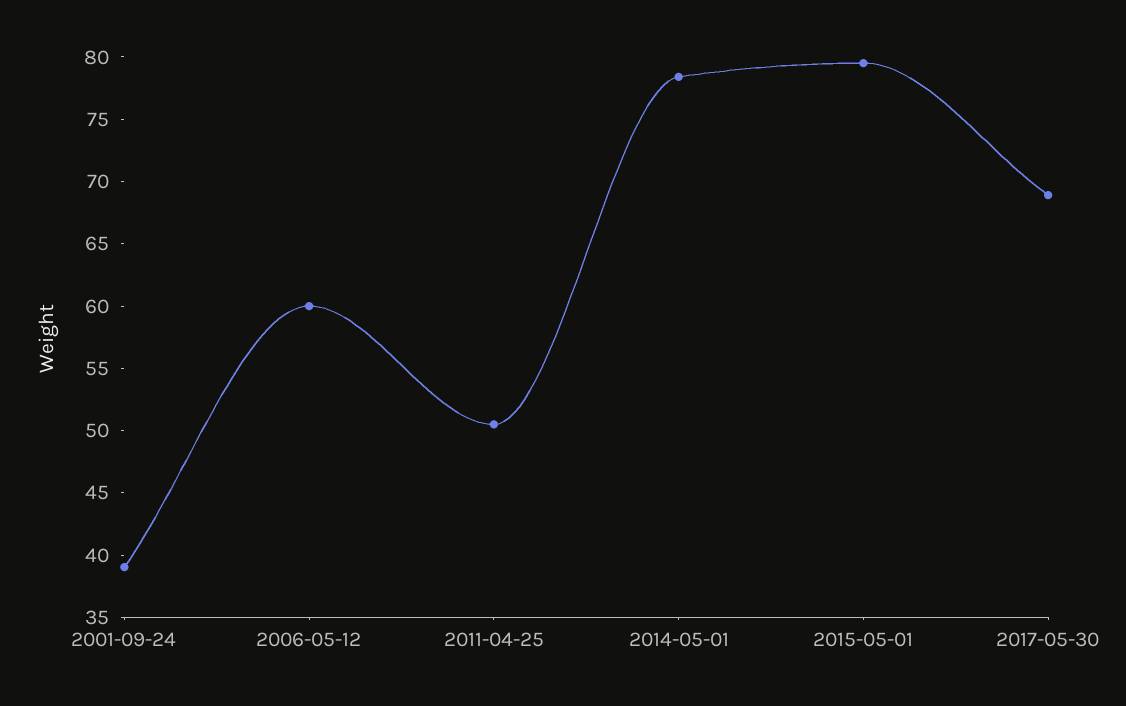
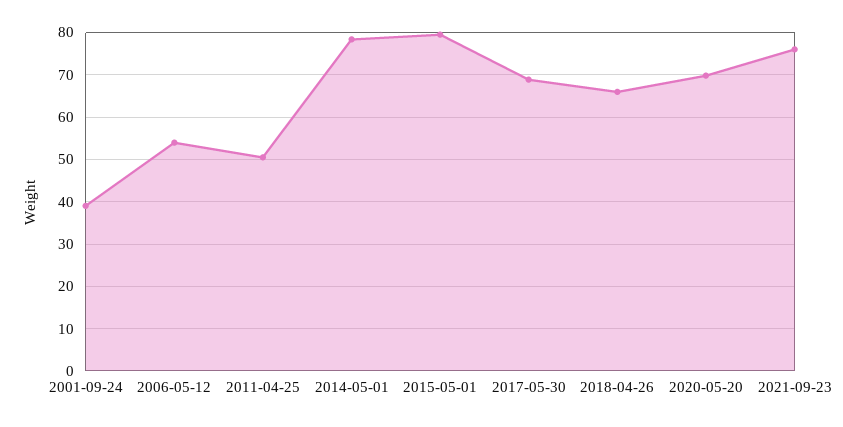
2006-05-12: 60 -> 54
2018-04-26: none -> 66
2020-05-20: none -> 70
2021-09-23: none -> 76

